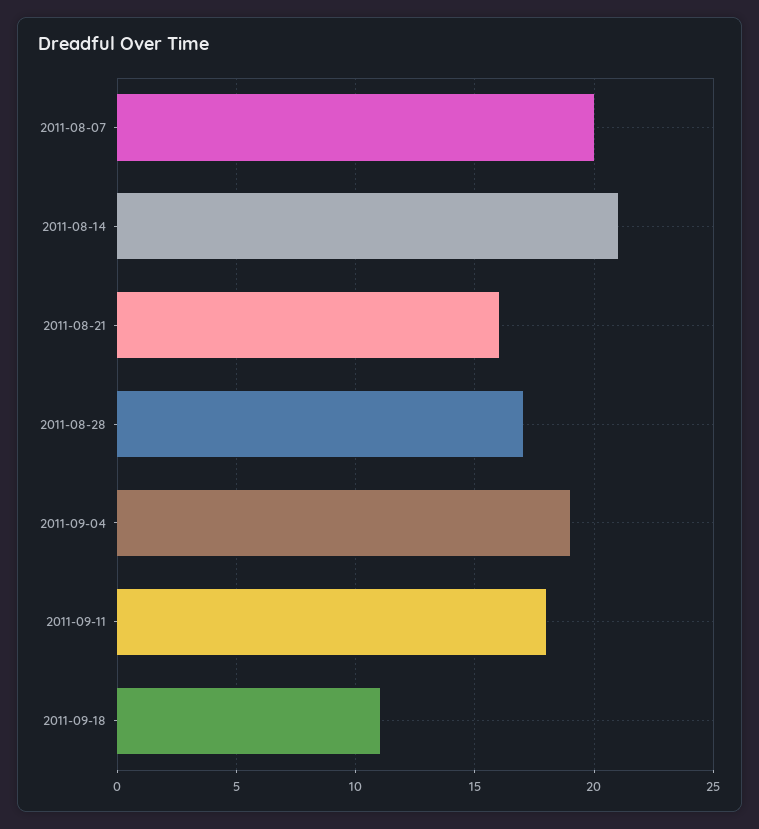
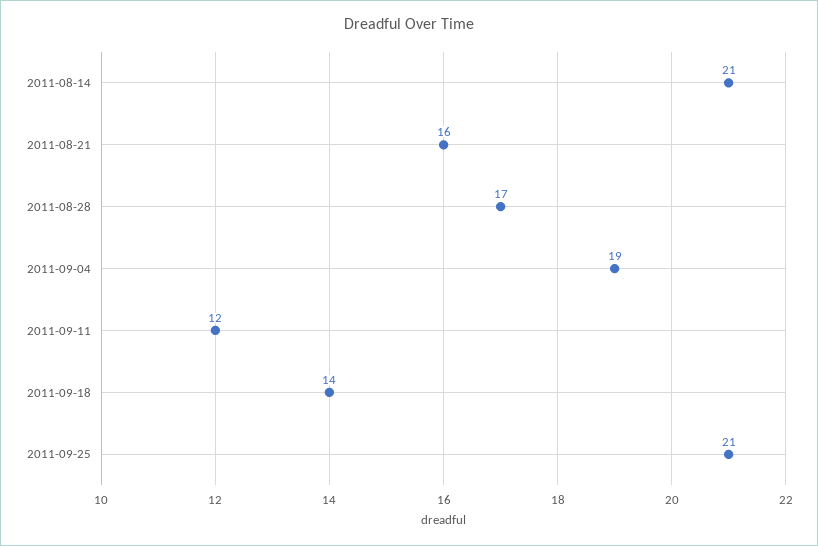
2011-08-07: 20 -> none
2011-09-11: 18 -> 12
2011-09-18: 11 -> 14
2011-09-25: none -> 21

